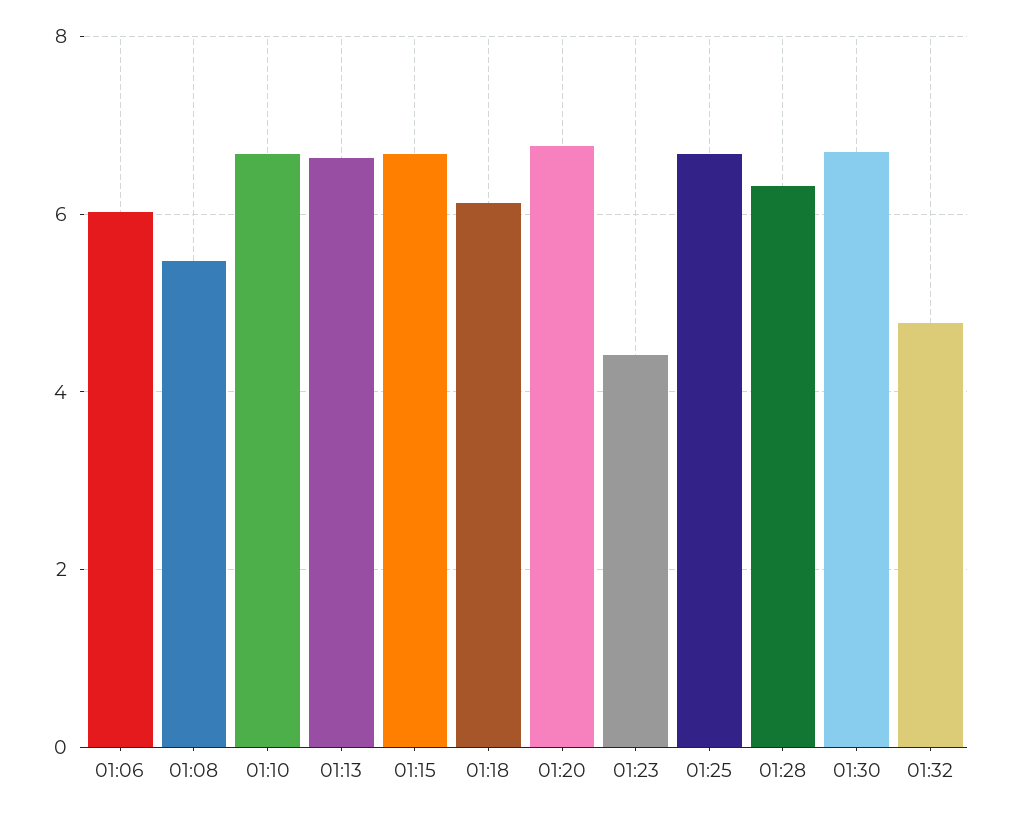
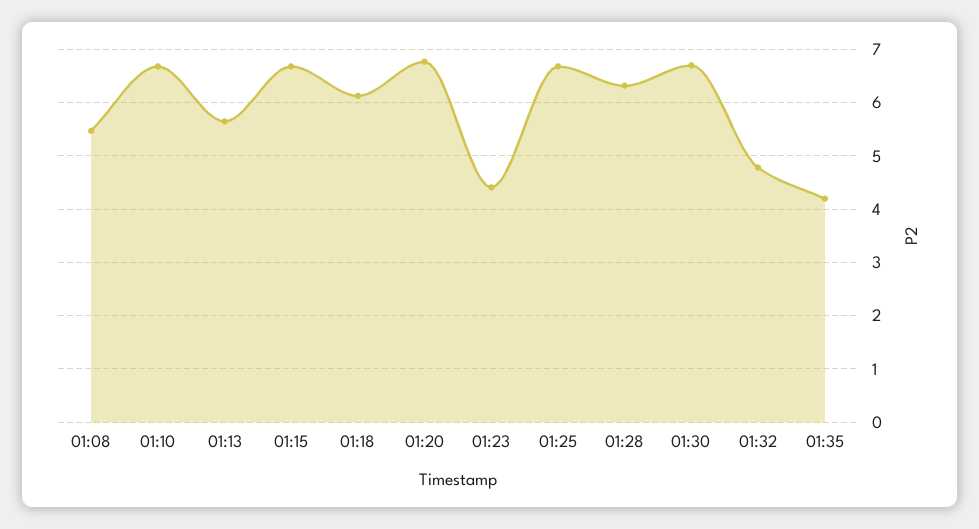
01:06: 6 -> none
01:13: 6.6 -> 5.6
01:35: none -> 4.2

